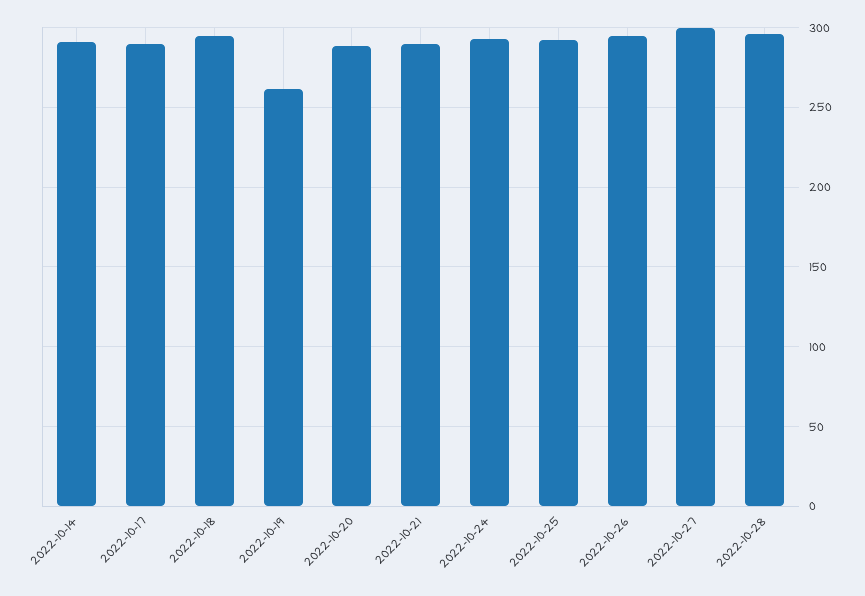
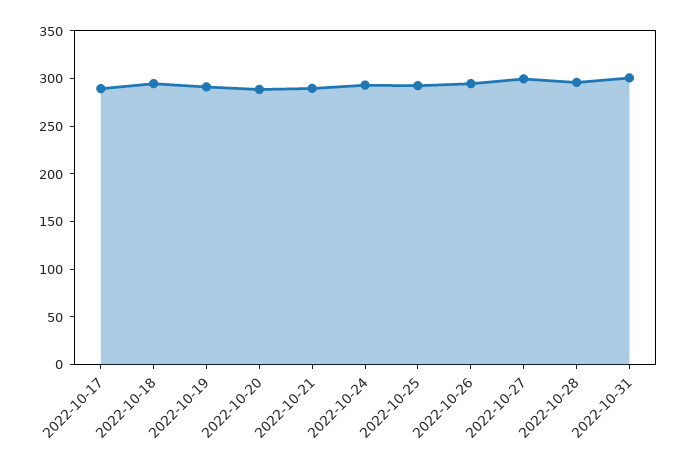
2022-10-14: 290 -> none
2022-10-19: 260 -> 290
2022-10-31: none -> 300

